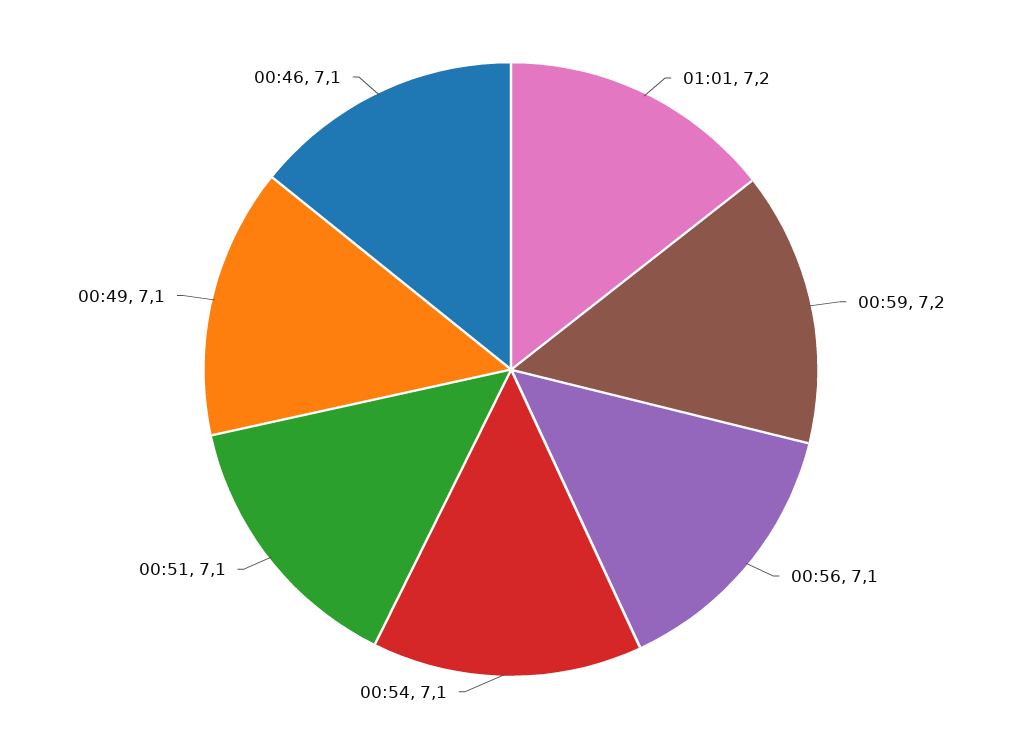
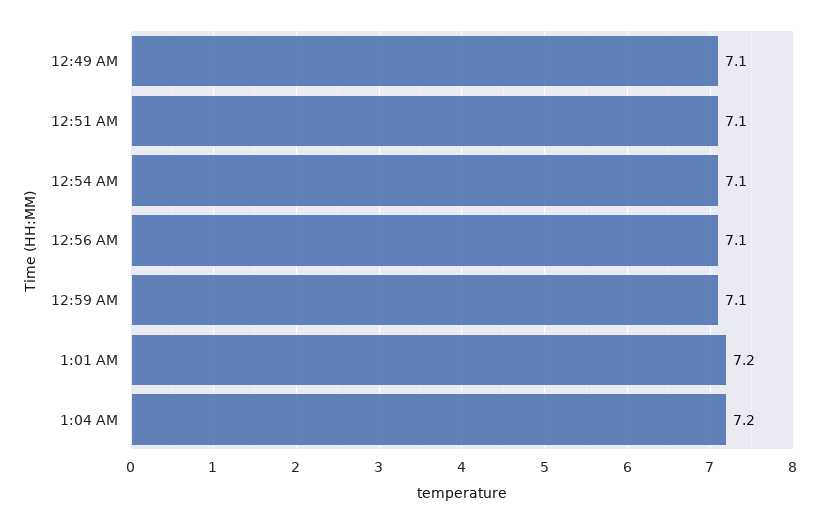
00:59: 7.2 -> 7.1
00:46: 7.1 -> none
1:04 AM: none -> 7.2

